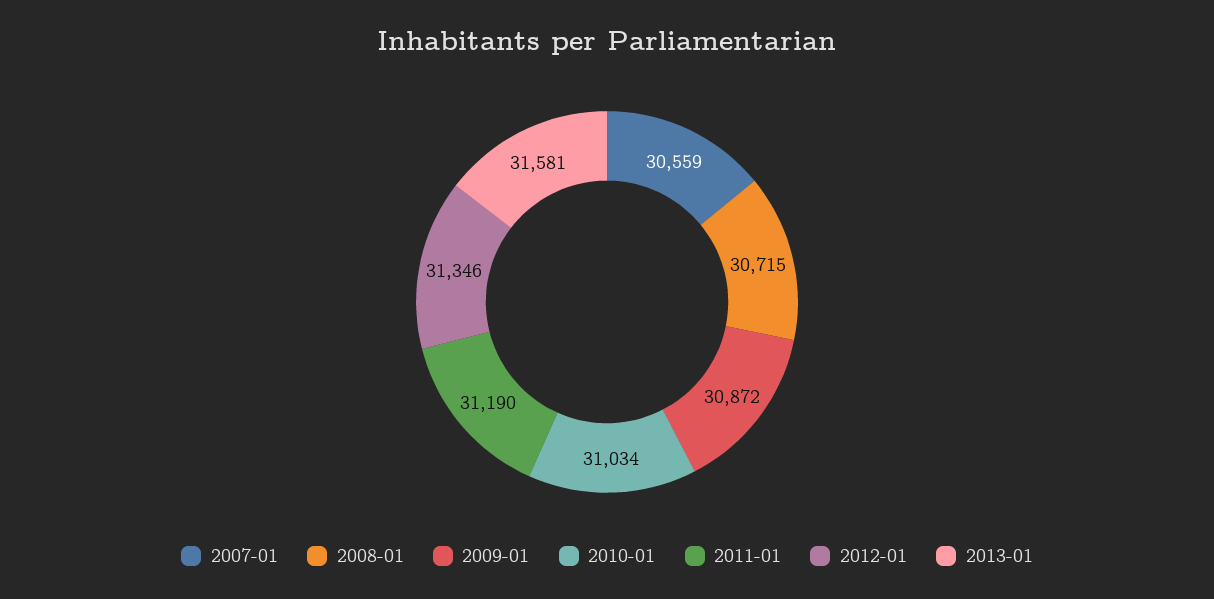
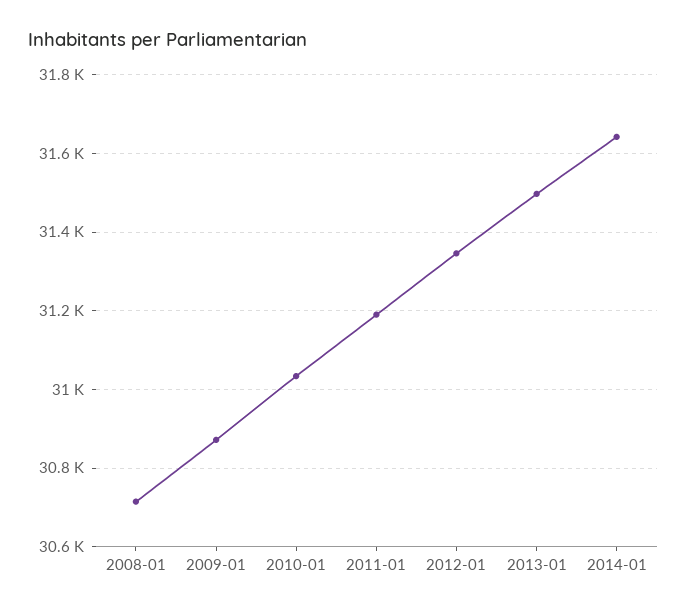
2007-01: 30559 -> none
2013-01: 31581 -> 31500
2014-01: none -> 31640

